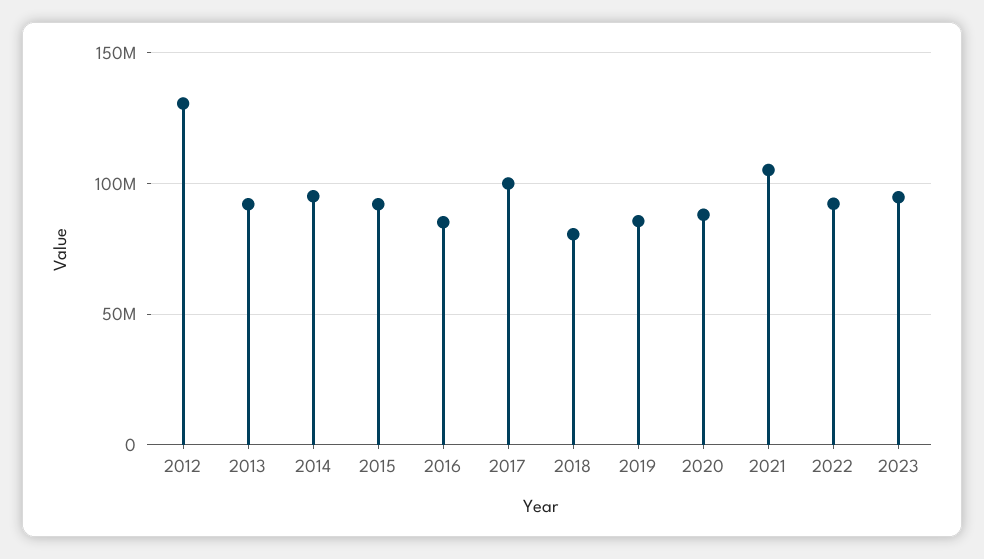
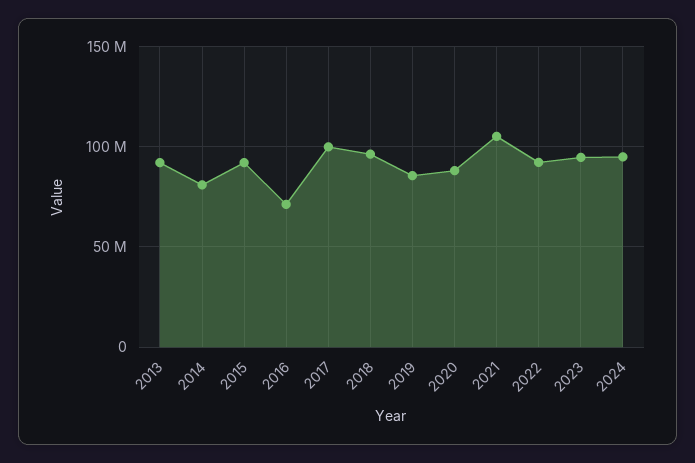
2012: 130000000 -> none
2014: 95000000 -> 80000000
2016: 85000000 -> 70000000
2018: 80000000 -> 95000000
2024: none -> 95000000

